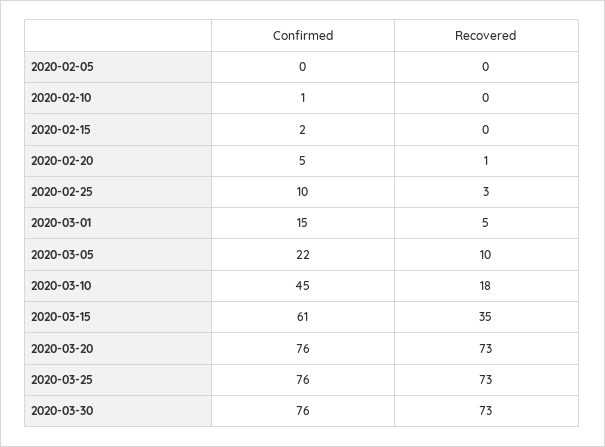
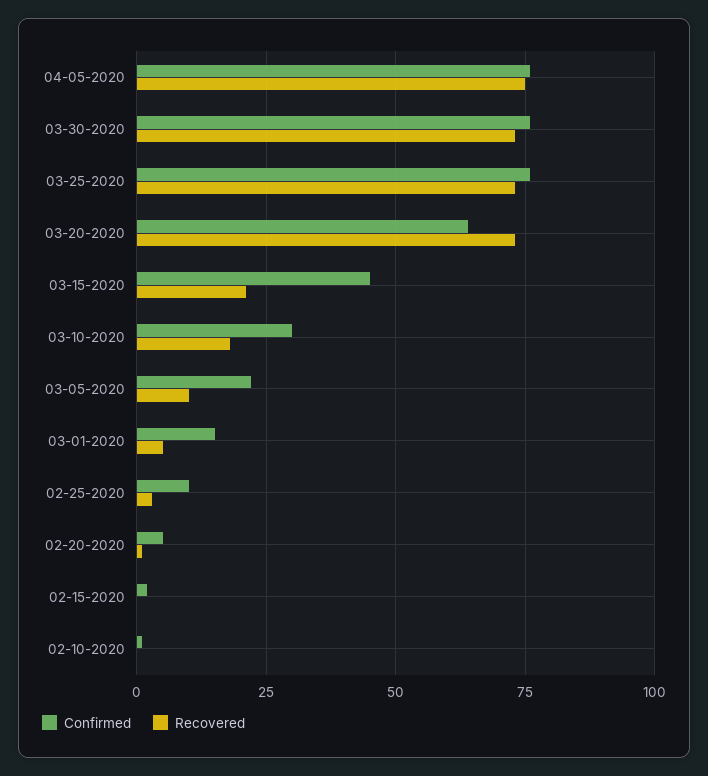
Confirmed, 2020-02-05: 0 -> none
Recovered, 2020-02-05: 0 -> none
Confirmed, 2020-03-10: 45 -> 30
Confirmed, 2020-03-15: 61 -> 45
Recovered, 2020-03-15: 35 -> 20
Confirmed, 2020-03-20: 76 -> 65
Confirmed, 04-05-2020: none -> 75
Recovered, 04-05-2020: none -> 75

